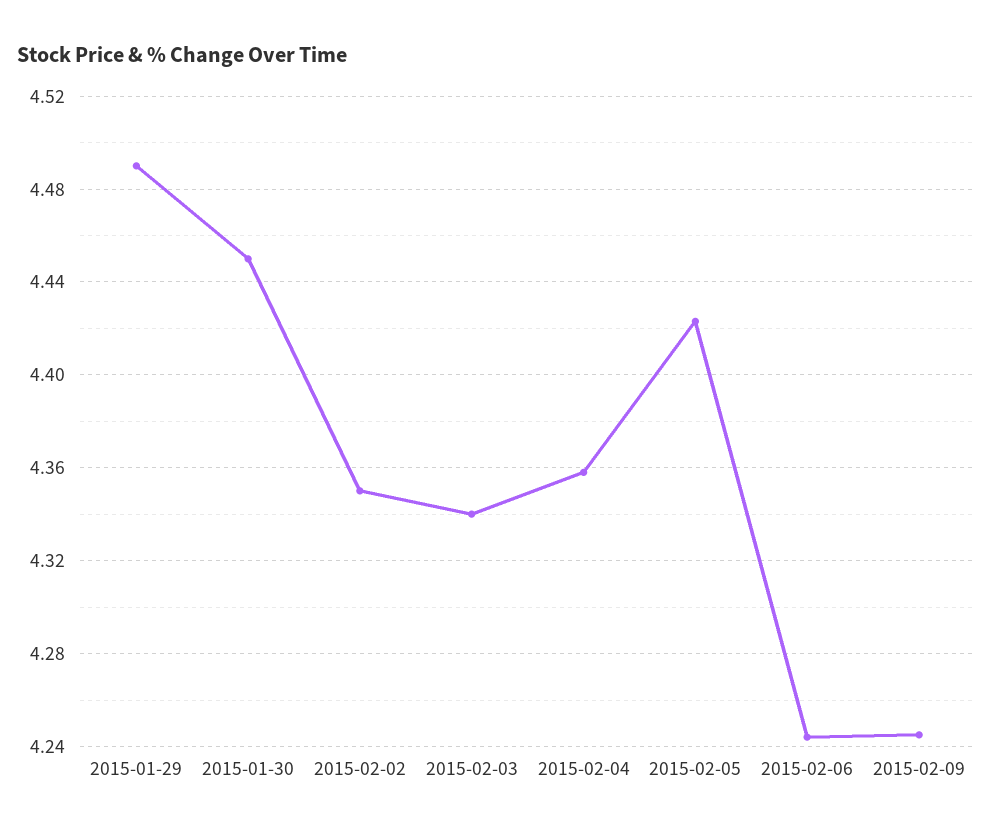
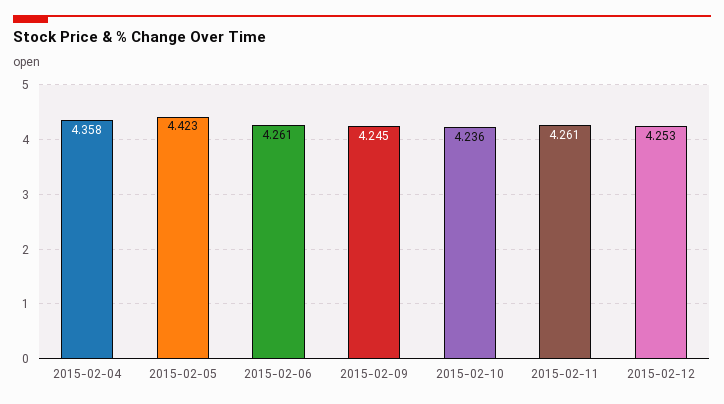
2015-01-29: 4.49 -> none
2015-01-30: 4.45 -> none
2015-02-02: 4.35 -> none
2015-02-03: 4.34 -> none
2015-02-06: 4.245 -> 4.261
2015-02-10: none -> 4.236
2015-02-11: none -> 4.261
2015-02-12: none -> 4.253

